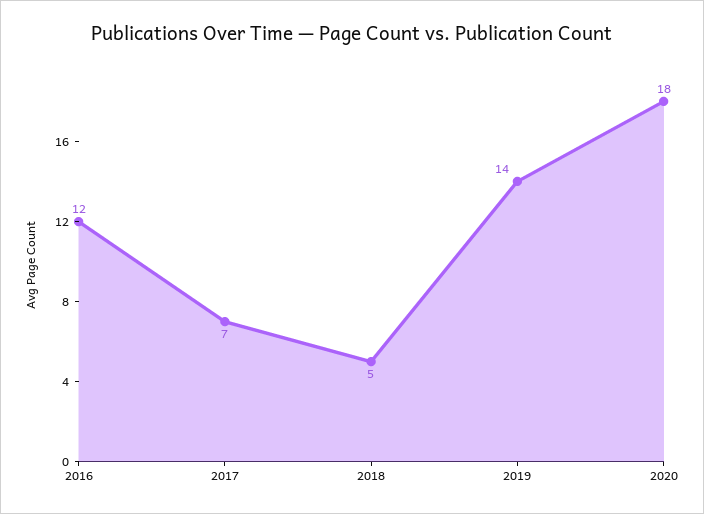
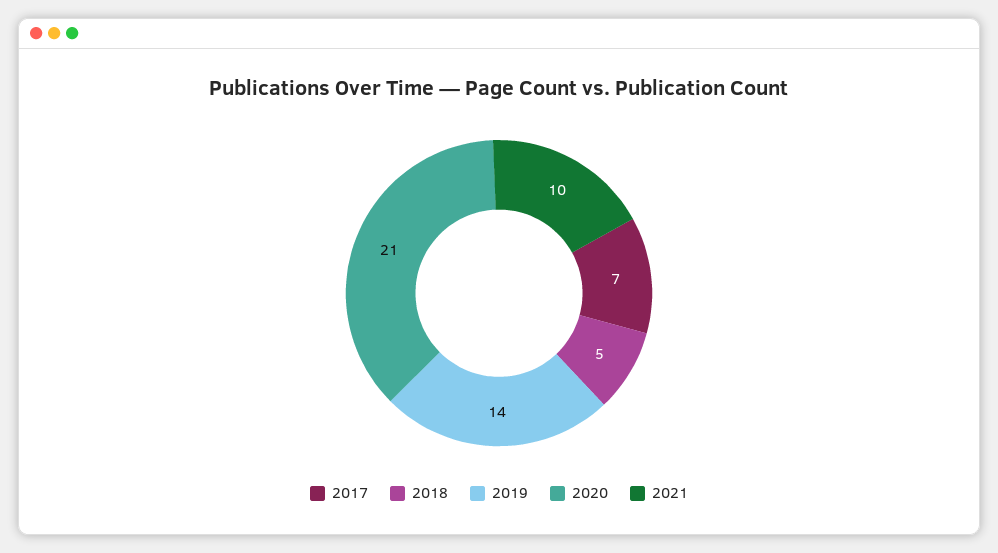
2016: 12 -> none
2020: 18 -> 21
2021: none -> 10

